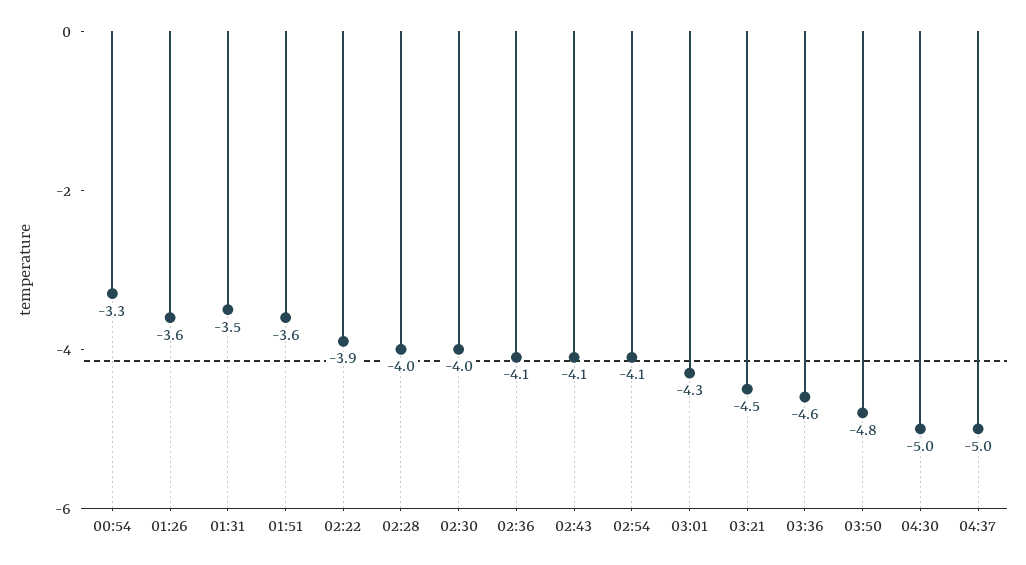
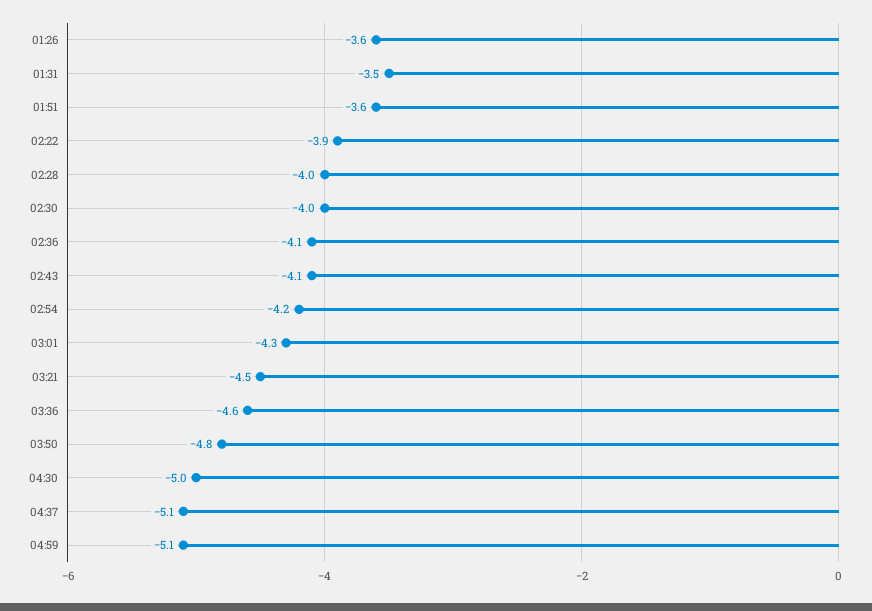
00:54: -3.3 -> none
02:54: -4.1 -> -4.2
04:37: -5 -> -5.1
04:59: none -> -5.1

